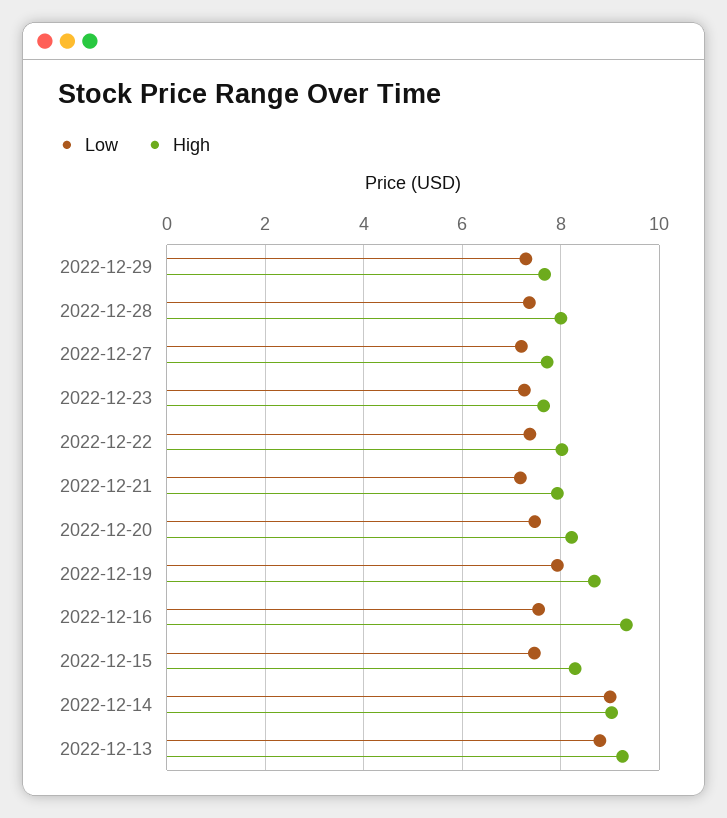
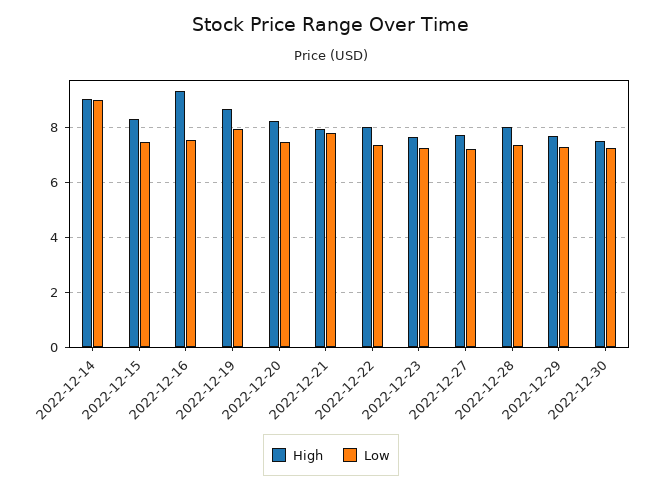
Low, 2022-12-21: 7.2 -> 7.75
Low, 2022-12-13: 8.8 -> none
High, 2022-12-13: 9.2 -> none
High, 2022-12-30: none -> 7.5
Low, 2022-12-30: none -> 7.25

